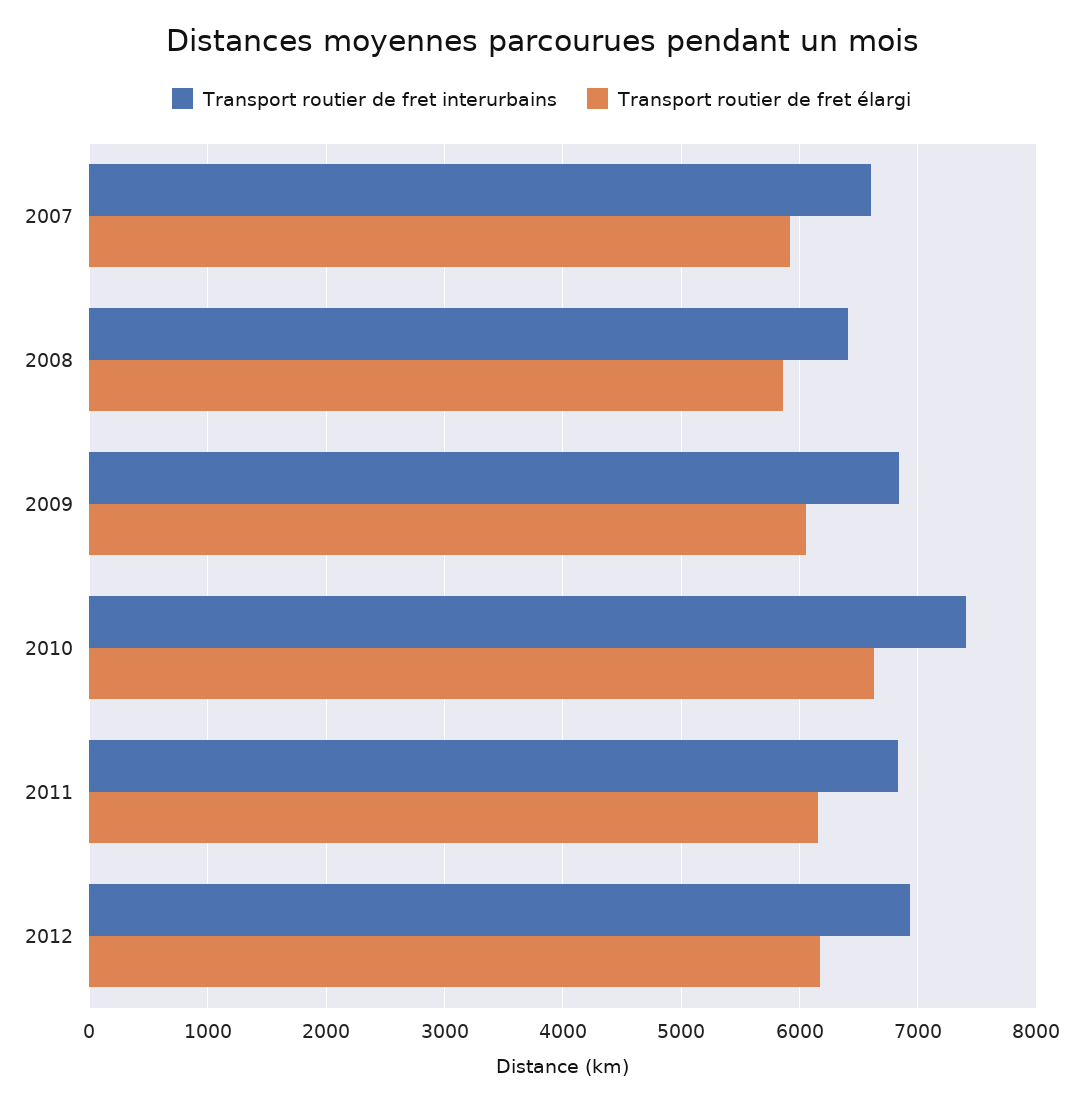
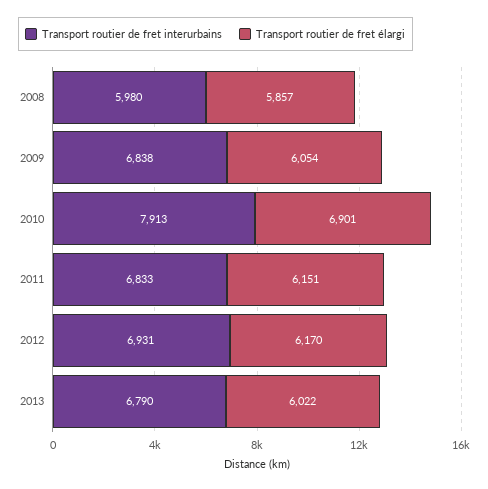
Transport routier de fret interurbains, 2007: 6600 -> none
Transport routier de fret élargi, 2007: 5900 -> none
Transport routier de fret interurbains, 2008: 6400 -> 5980
Transport routier de fret interurbains, 2010: 7400 -> 7913
Transport routier de fret élargi, 2010: 6600 -> 6901
Transport routier de fret interurbains, 2013: none -> 6790
Transport routier de fret élargi, 2013: none -> 6022

